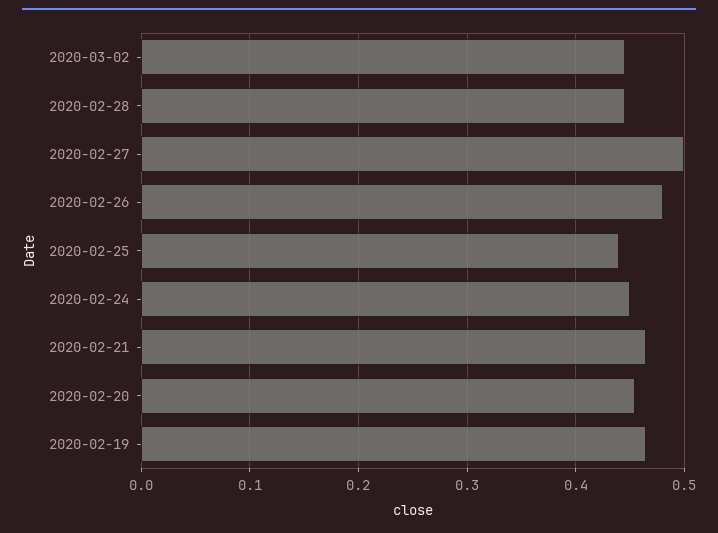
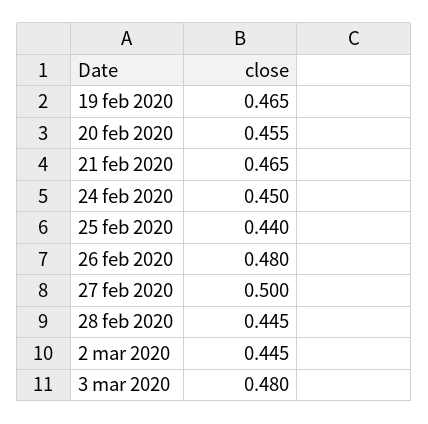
3 mar 2020: none -> 0.48

